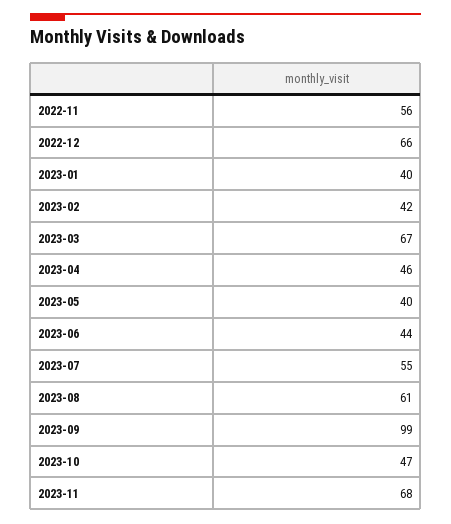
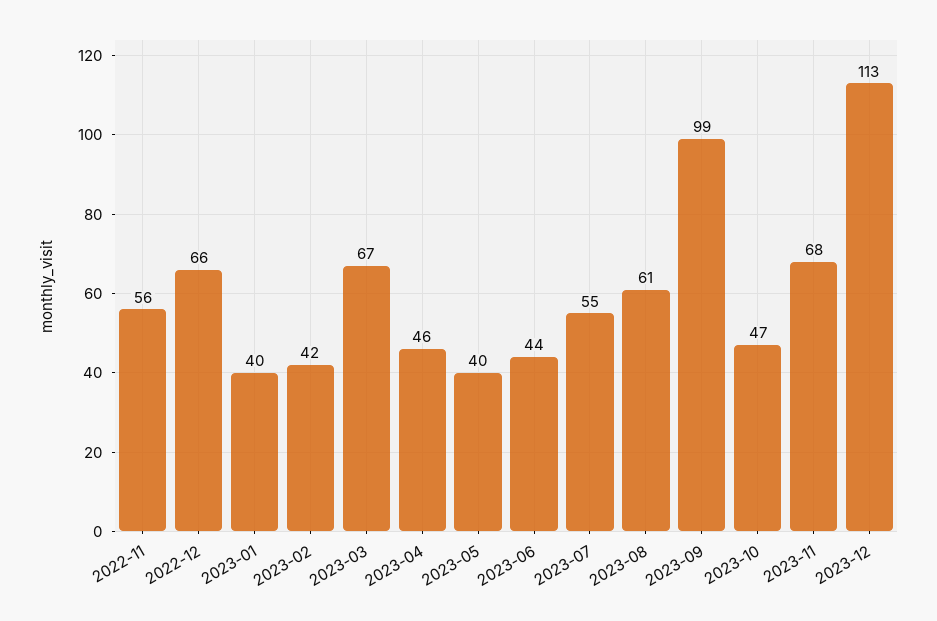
2023-12: none -> 113

